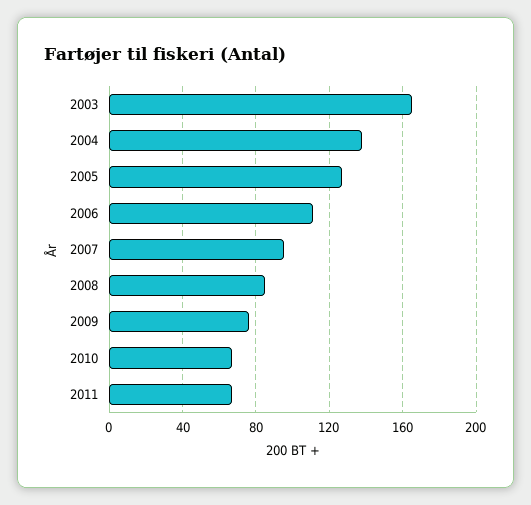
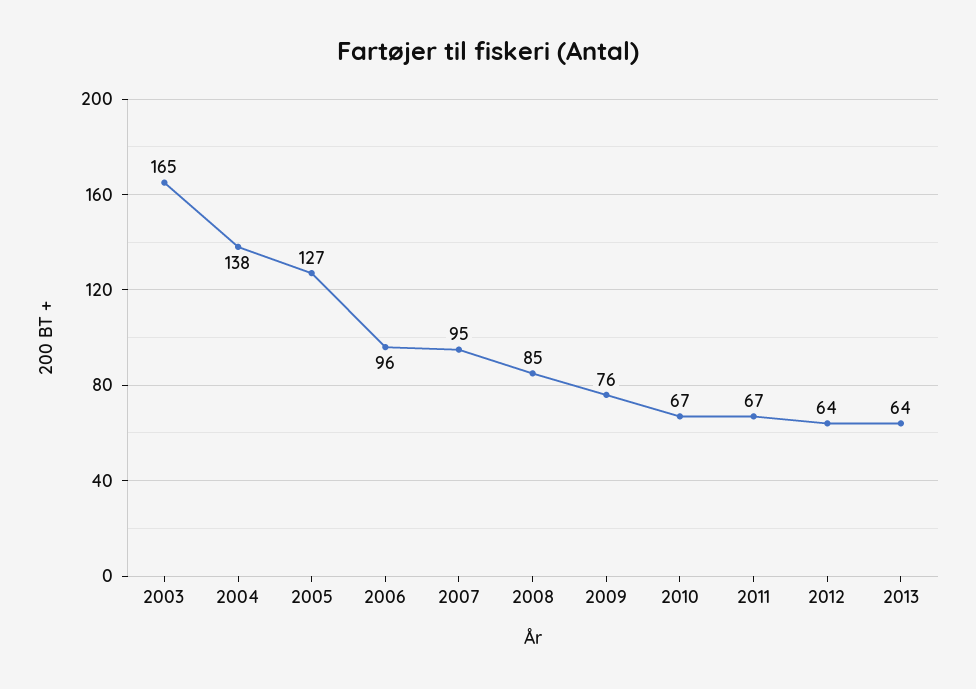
2006: 110 -> 96
2012: none -> 64
2013: none -> 64

